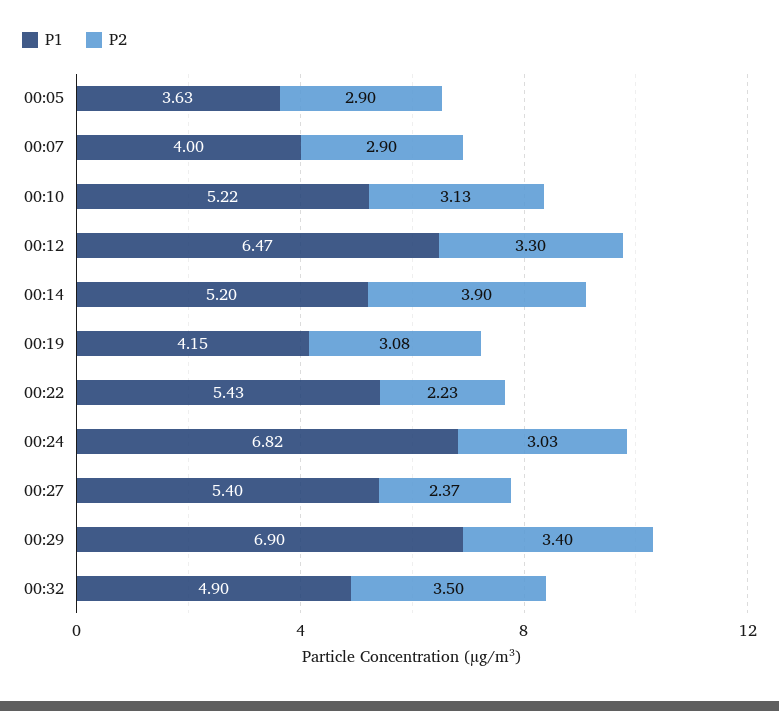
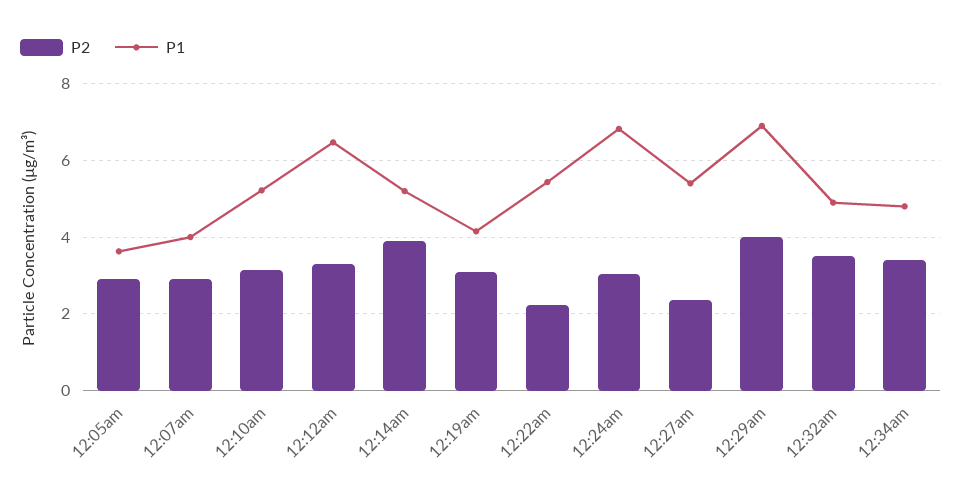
P2, 00:29: 3.4 -> 4
P2, 12:34am: none -> 3.4
P1, 12:34am: none -> 4.8

